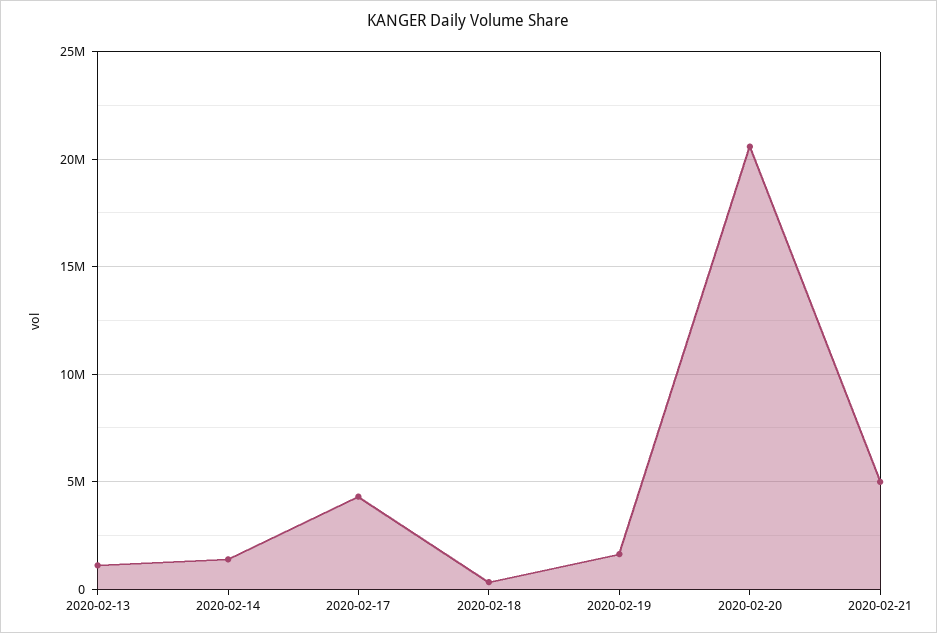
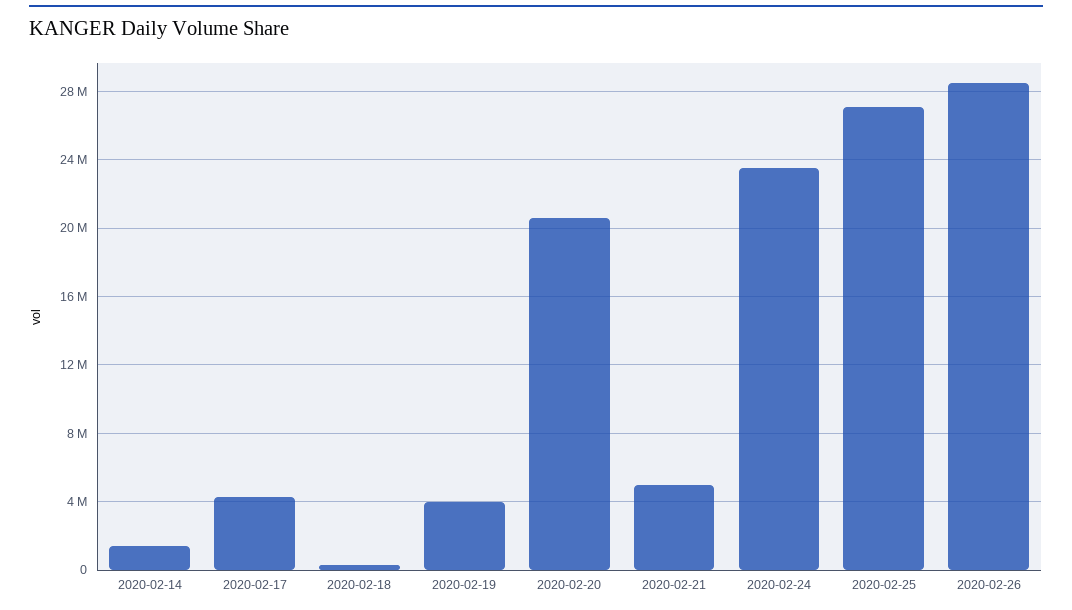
2020-02-13: 1000000 -> none
2020-02-19: 1500000 -> 4000000
2020-02-24: none -> 23500000
2020-02-25: none -> 27000000
2020-02-26: none -> 28500000

